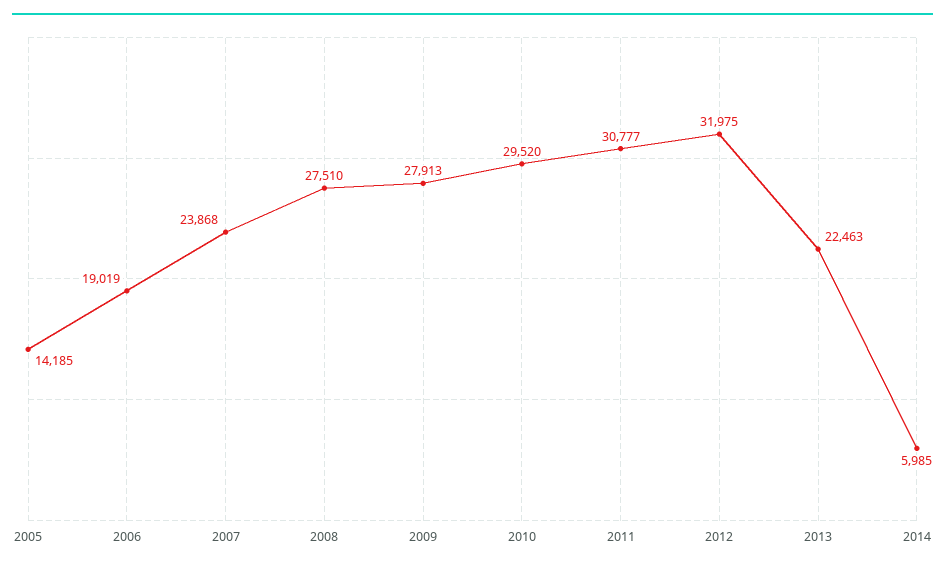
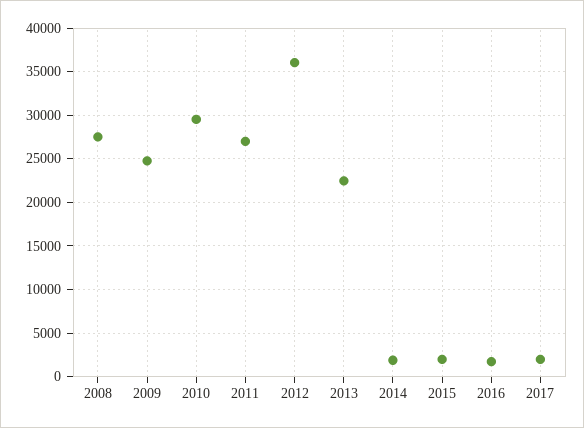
2005: 14185 -> none
2006: 19019 -> none
2007: 23868 -> none
2009: 27913 -> 25000
2011: 30777 -> 27000
2012: 31975 -> 36000
2014: 5985 -> 2000
2015: none -> 2000
2016: none -> 2000
2017: none -> 2000

